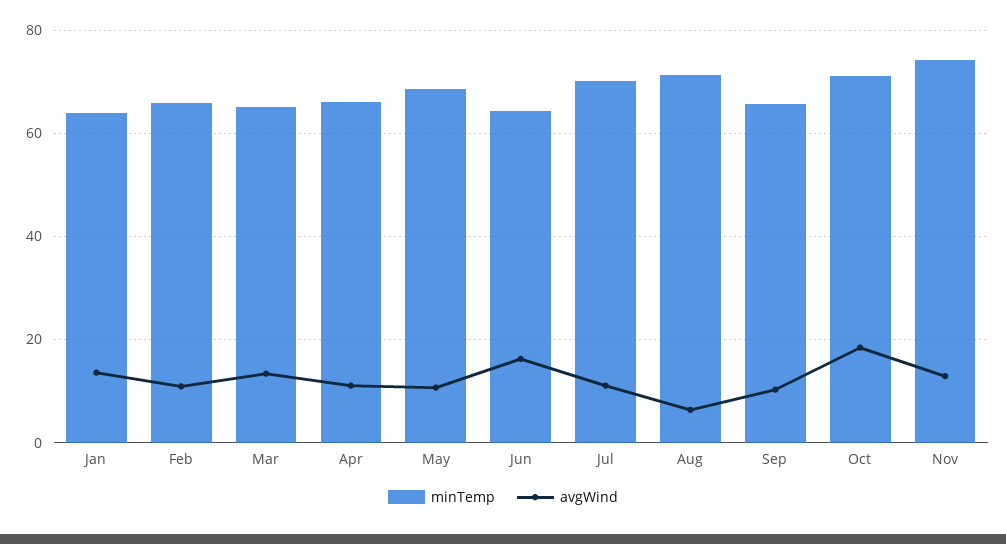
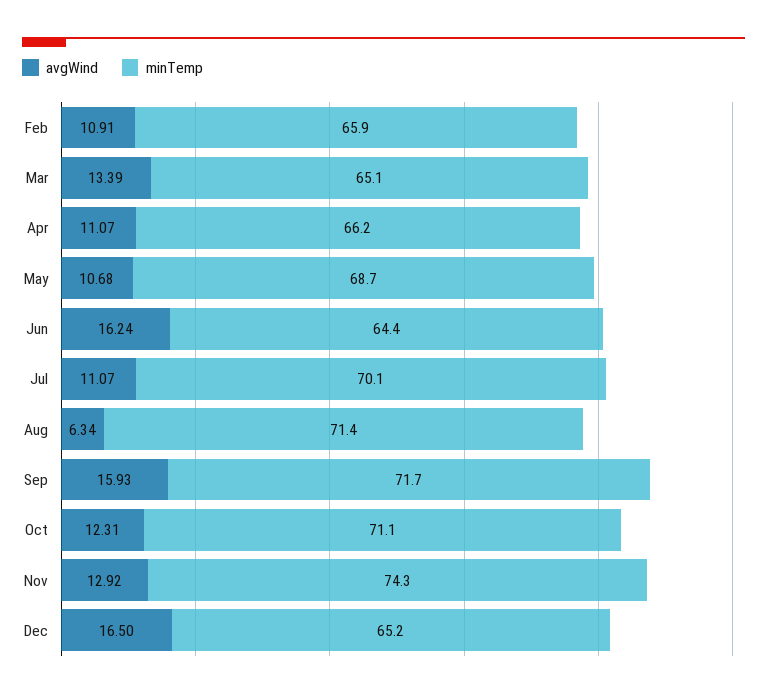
minTemp, Jan: 64 -> none
avgWind, Jan: 14 -> none
minTemp, Sep: 66 -> 71.7
avgWind, Sep: 10 -> 15.93
avgWind, Oct: 18 -> 12.31
avgWind, Dec: none -> 16.5
minTemp, Dec: none -> 65.2

